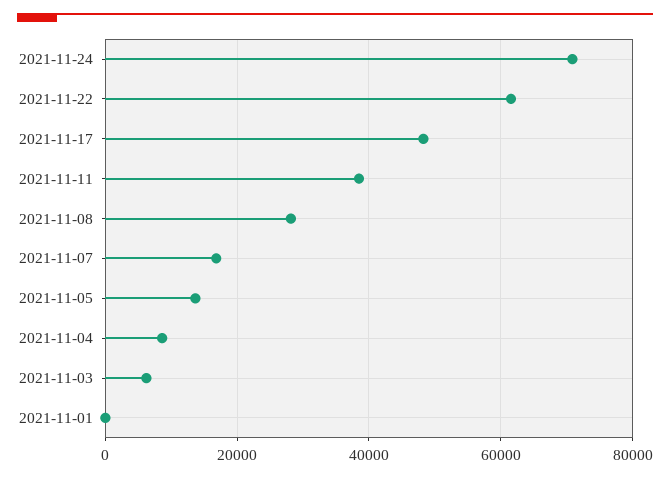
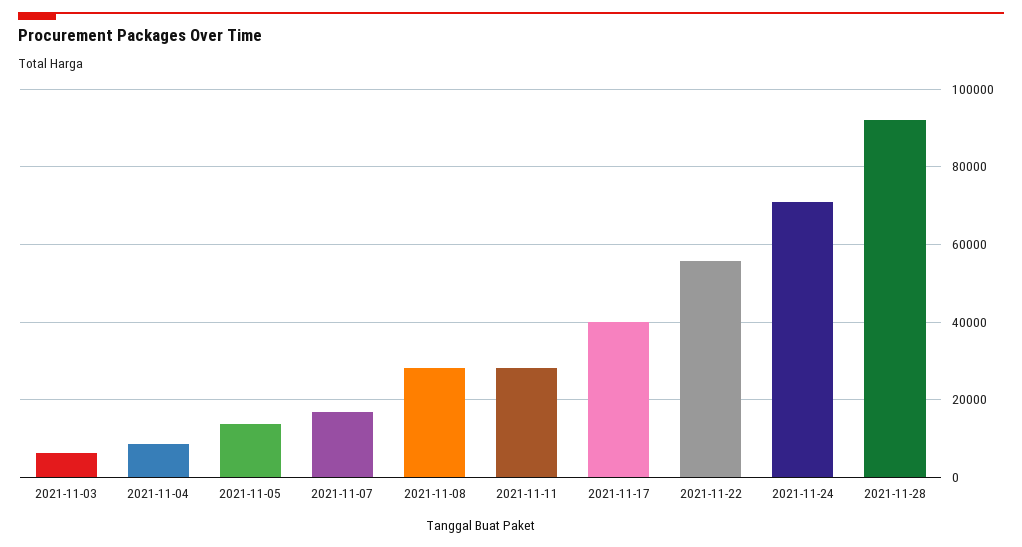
2021-11-22: 62000 -> 56000
2021-11-17: 48000 -> 40000
2021-11-11: 38000 -> 28000
2021-11-01: 0 -> none
2021-11-28: none -> 92000

